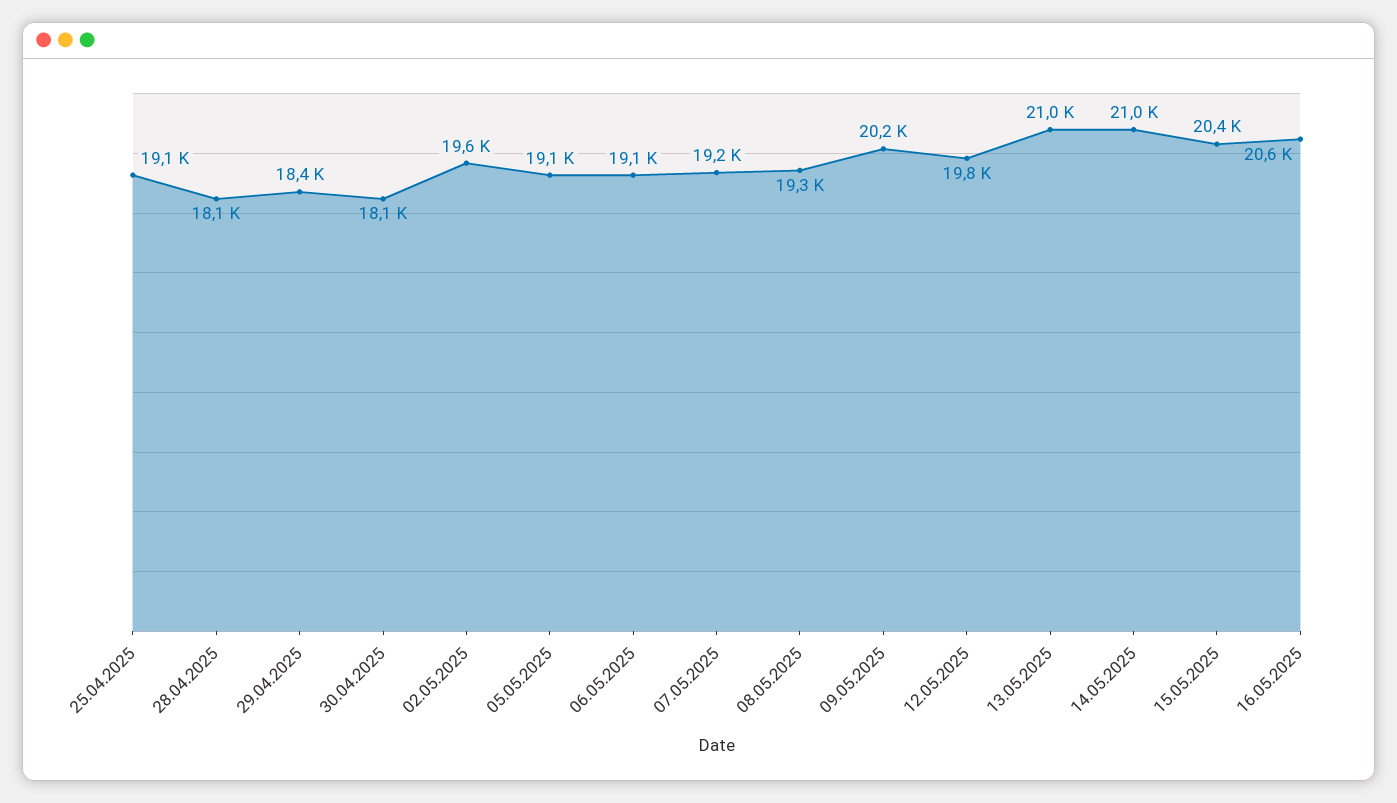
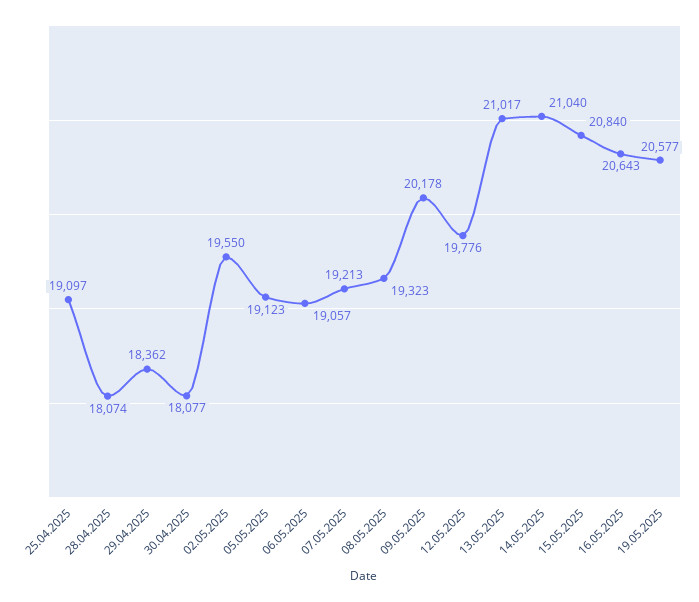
15.05.2025: 20400 -> 20840
19.05.2025: none -> 20577

